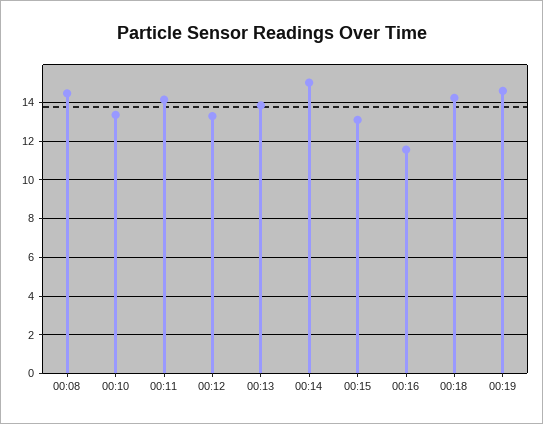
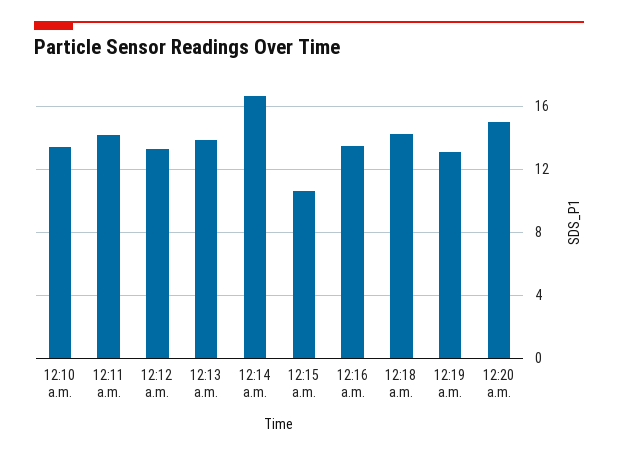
00:08: 14.5 -> none
00:14: 15 -> 16.5
00:15: 13 -> 10.5
00:16: 11.5 -> 13.5
00:19: 14.5 -> 13
12:20 a.m.: none -> 15

